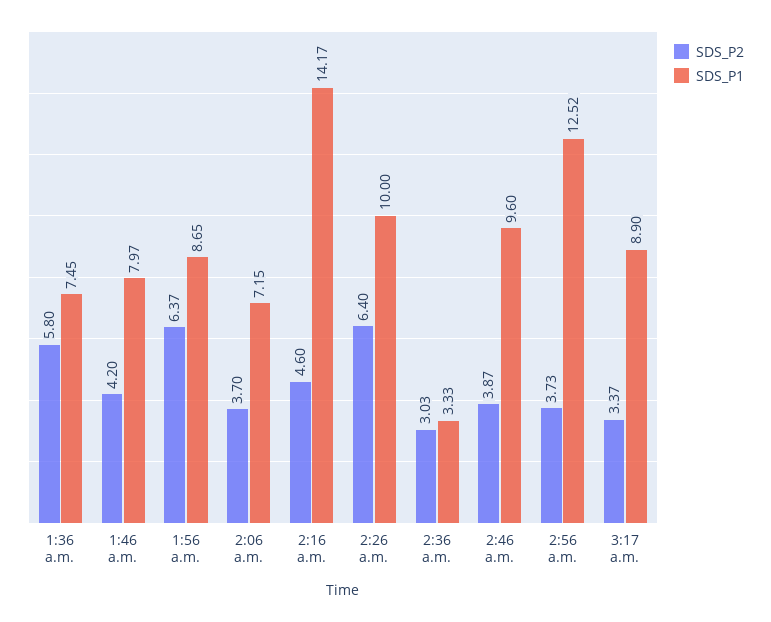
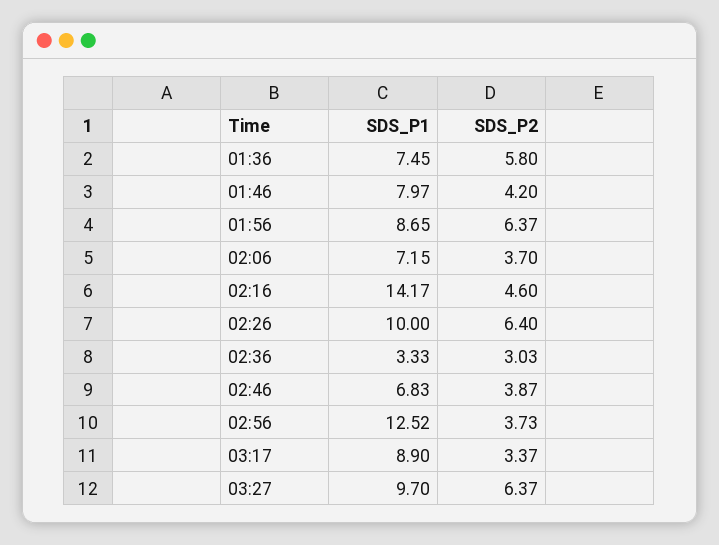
SDS_P1, 2:46 a.m.: 9.6 -> 6.83
SDS_P1, 03:27: none -> 9.7
SDS_P2, 03:27: none -> 6.37

